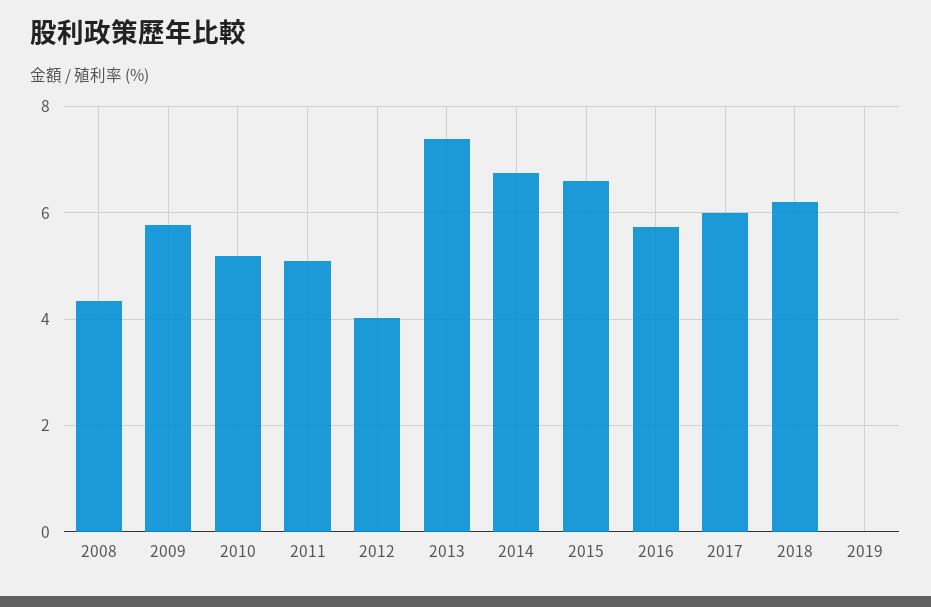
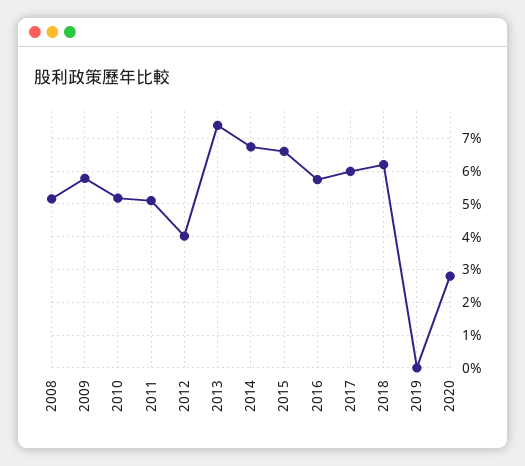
2008: 4.4 -> 5.2
2020: none -> 2.8

